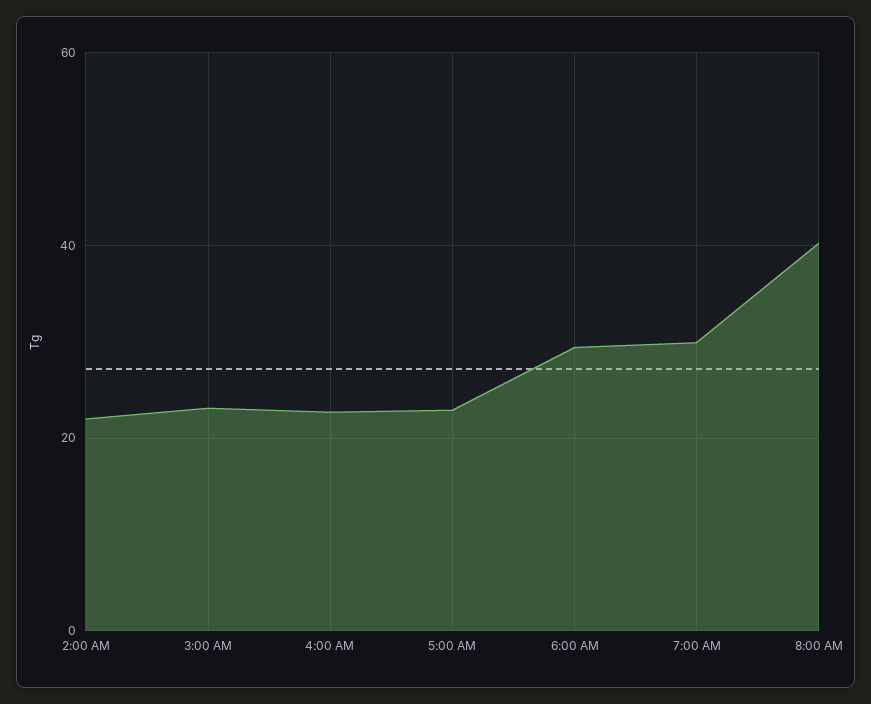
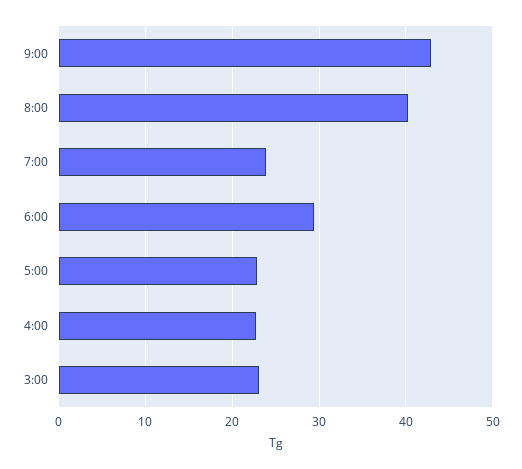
2:00 AM: 22 -> none
7:00 AM: 30 -> 24
9:00: none -> 43

